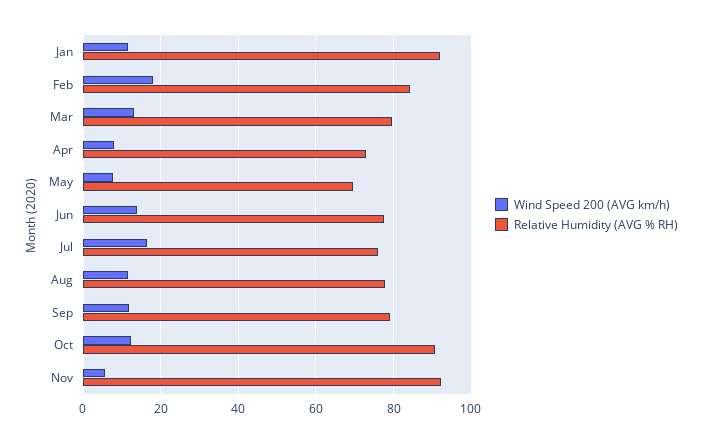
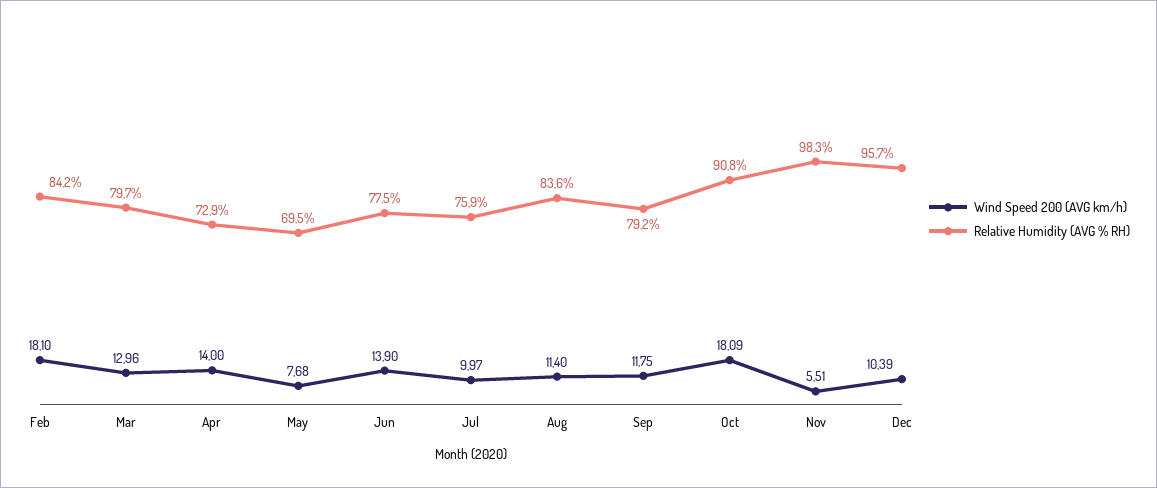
Wind Speed 200 (AVG km/h), Jan: 12 -> none
Relative Humidity (AVG % RH), Jan: 92 -> none
Wind Speed 200 (AVG km/h), Apr: 8 -> 14
Wind Speed 200 (AVG km/h), Jul: 16 -> 9.97
Relative Humidity (AVG % RH), Aug: 78 -> 83.6
Wind Speed 200 (AVG km/h), Oct: 12 -> 18.09
Relative Humidity (AVG % RH), Nov: 92 -> 98.3
Wind Speed 200 (AVG km/h), Dec: none -> 10.39
Relative Humidity (AVG % RH), Dec: none -> 95.7

